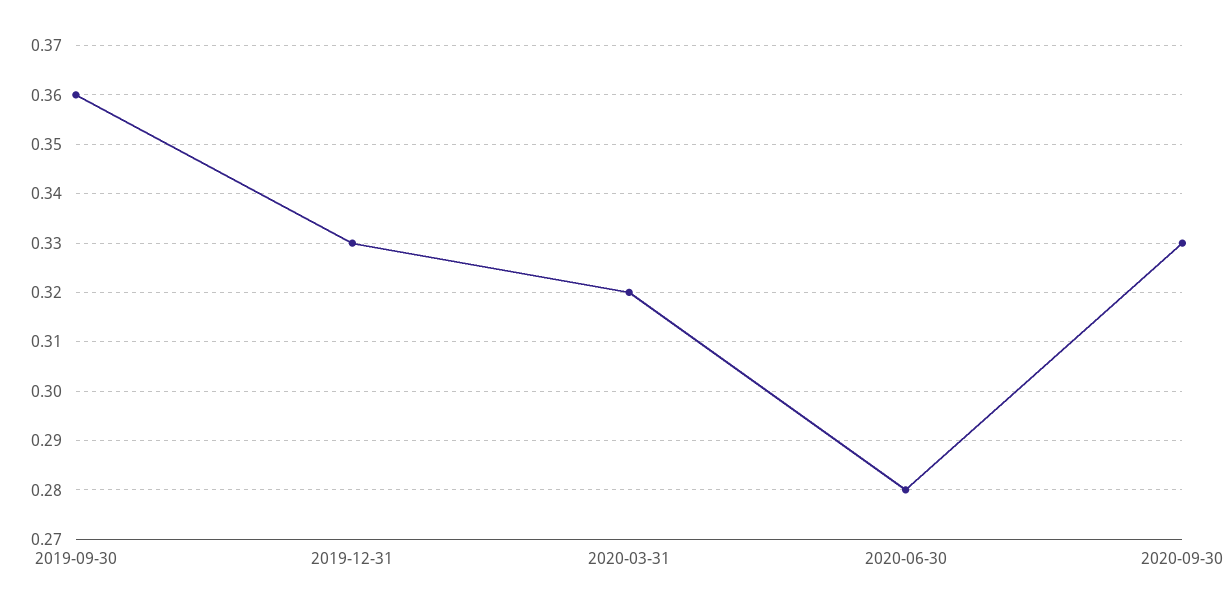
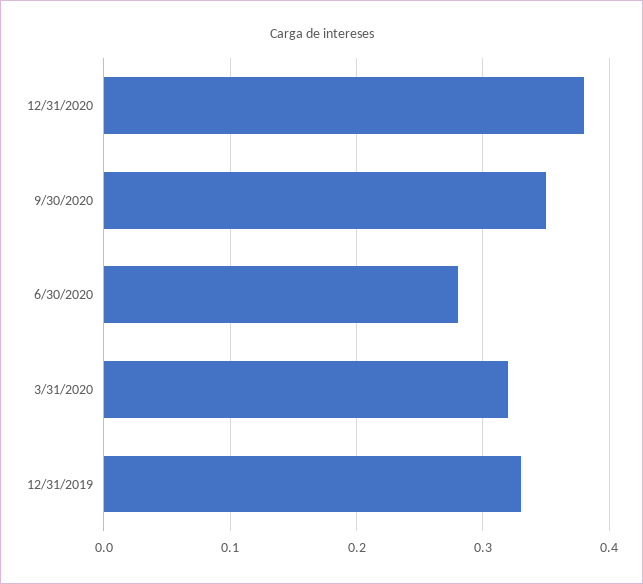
2019-09-30: 0.36 -> none
2020-09-30: 0.33 -> 0.35
12/31/2020: none -> 0.38

